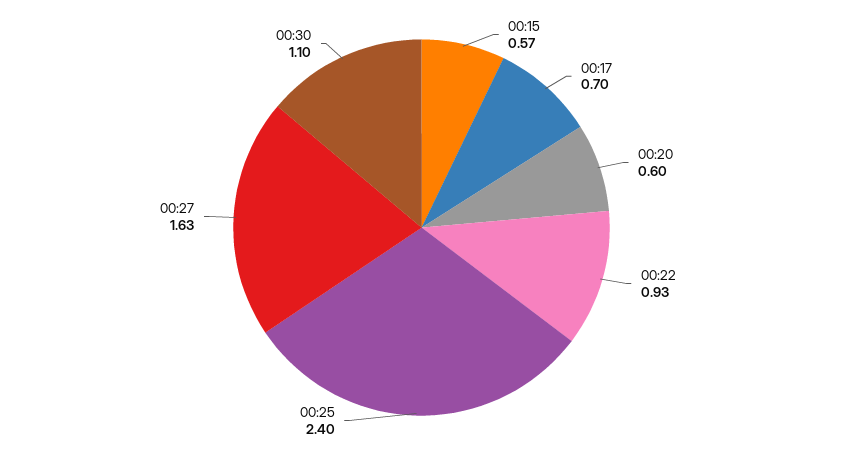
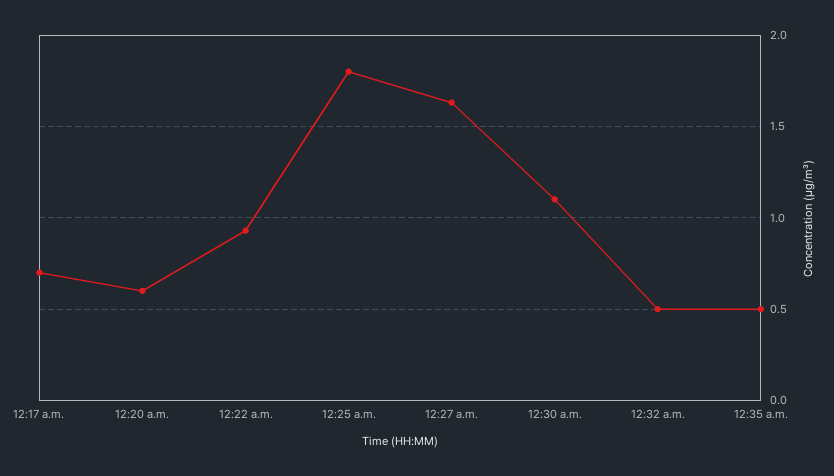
00:15: 0.57 -> none
00:25: 2.4 -> 1.8
12:32 a.m.: none -> 0.5
12:35 a.m.: none -> 0.5

